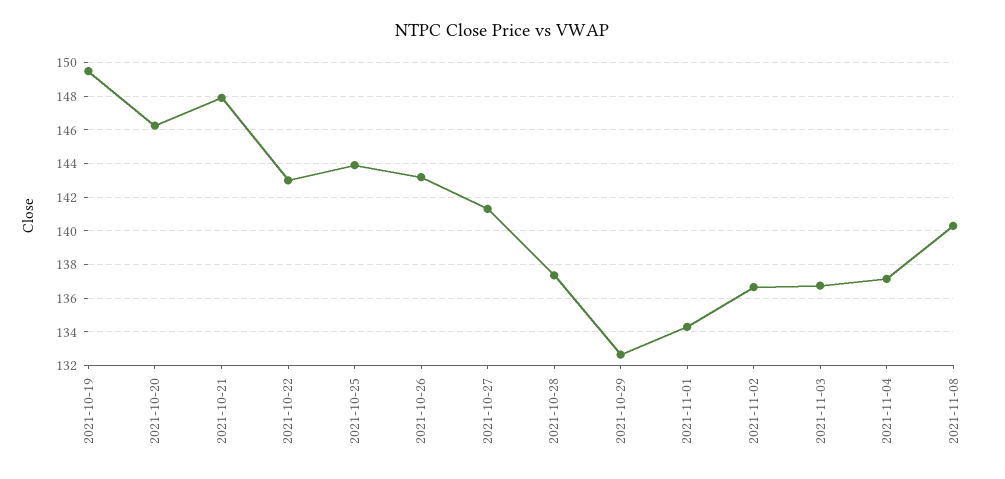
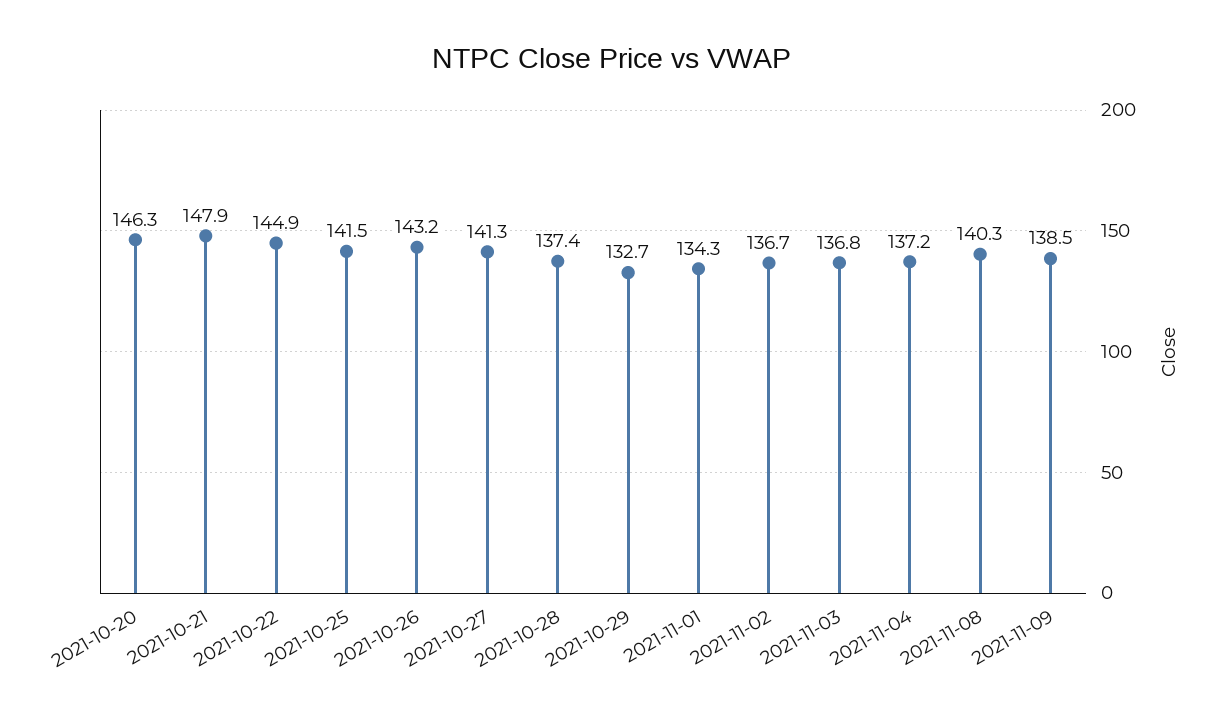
2021-10-19: 149.5 -> none
2021-10-22: 143 -> 144.9
2021-10-25: 144 -> 141.5
2021-11-09: none -> 138.5

